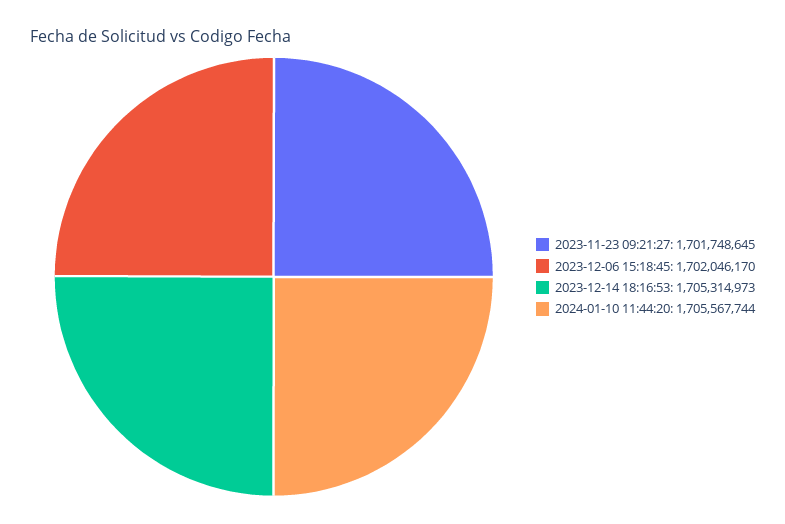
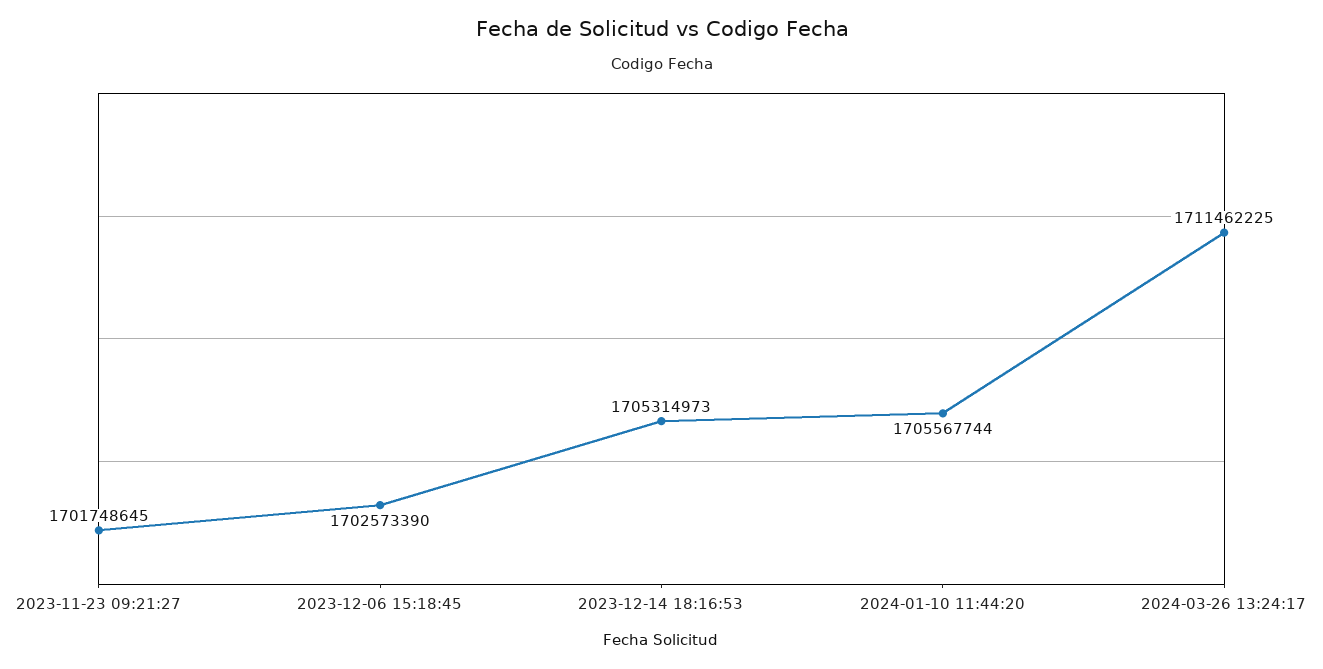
2023-12-06 15:18:45: 1702046170 -> 1702573390
2024-03-26 13:24:17: none -> 1711462225

